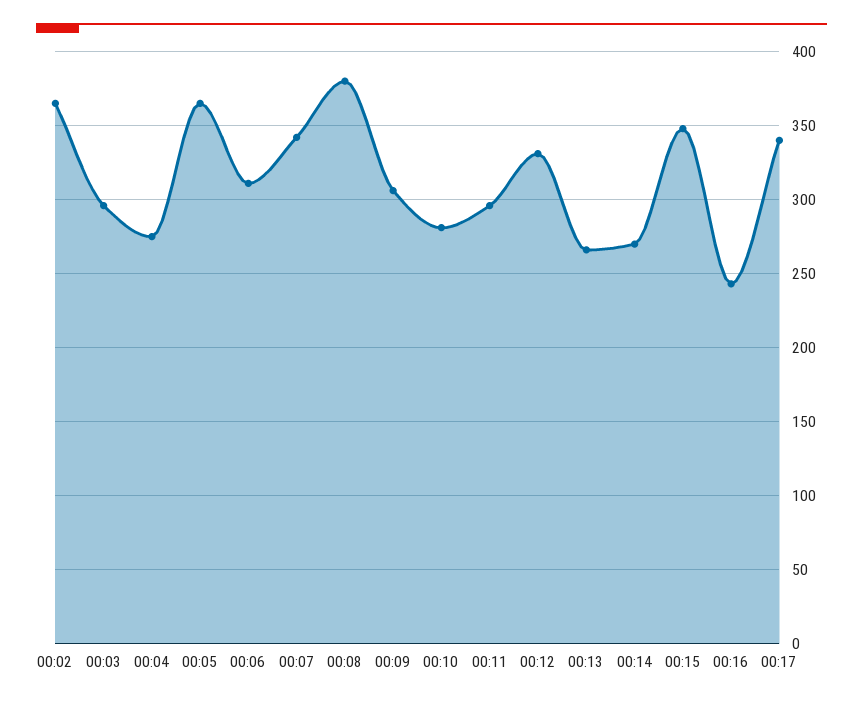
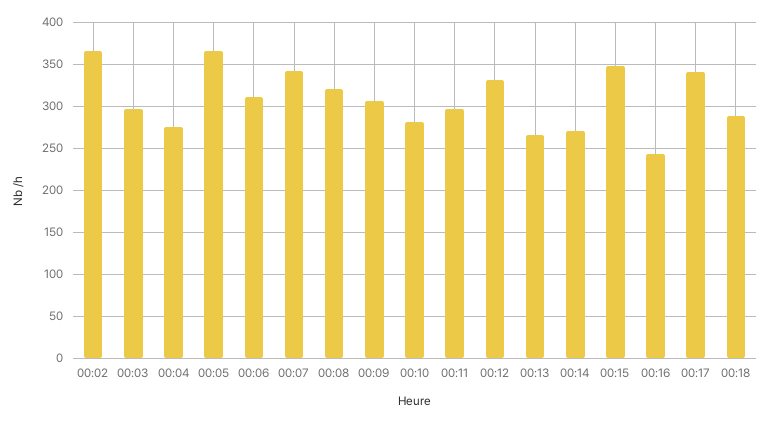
00:08: 380 -> 320
00:18: none -> 290

